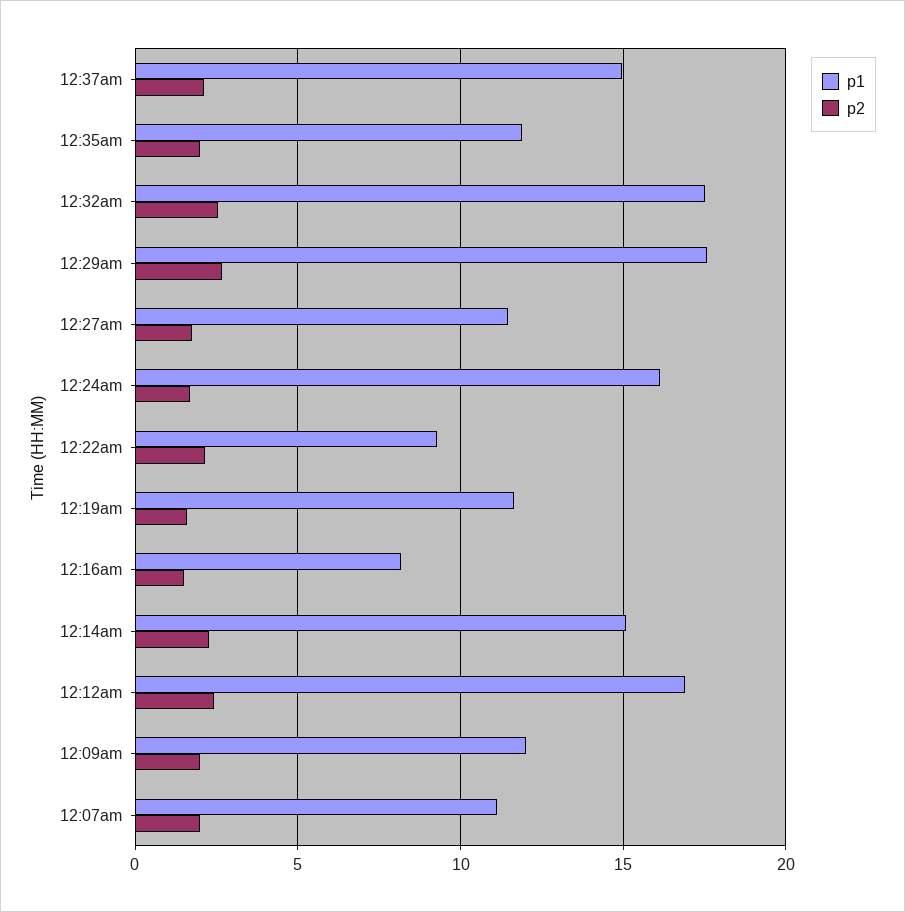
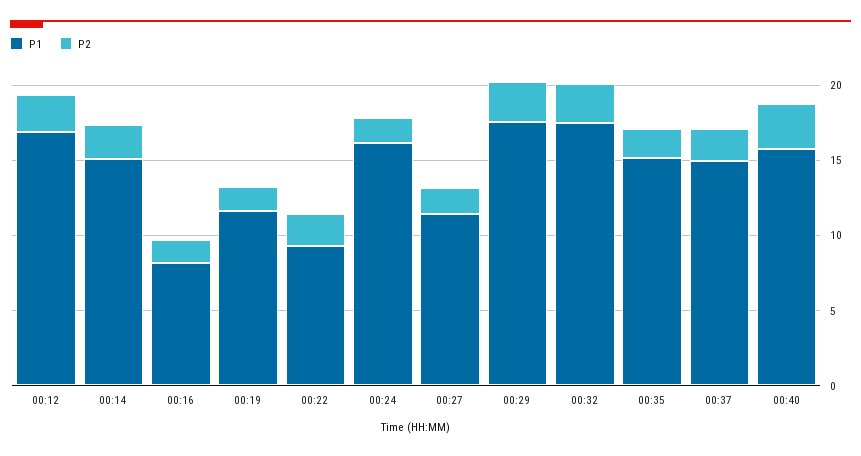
p1, 12:35am: 12 -> 15
p1, 12:09am: 12 -> none
p2, 12:09am: 2 -> none
p1, 12:07am: 11 -> none
p2, 12:07am: 2 -> none
p1, 00:40: none -> 16
p2, 00:40: none -> 3

